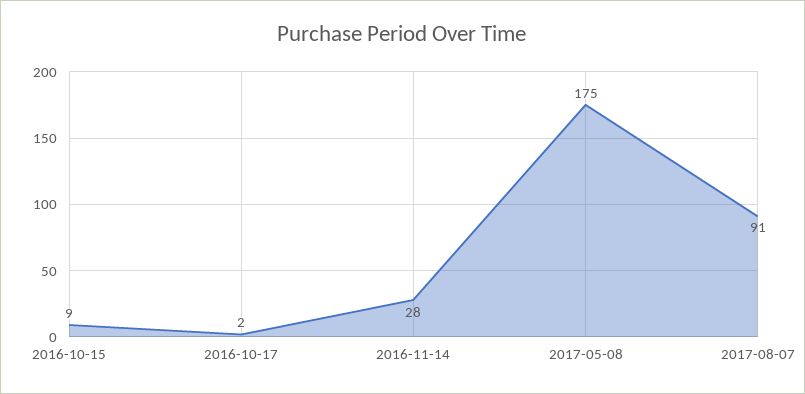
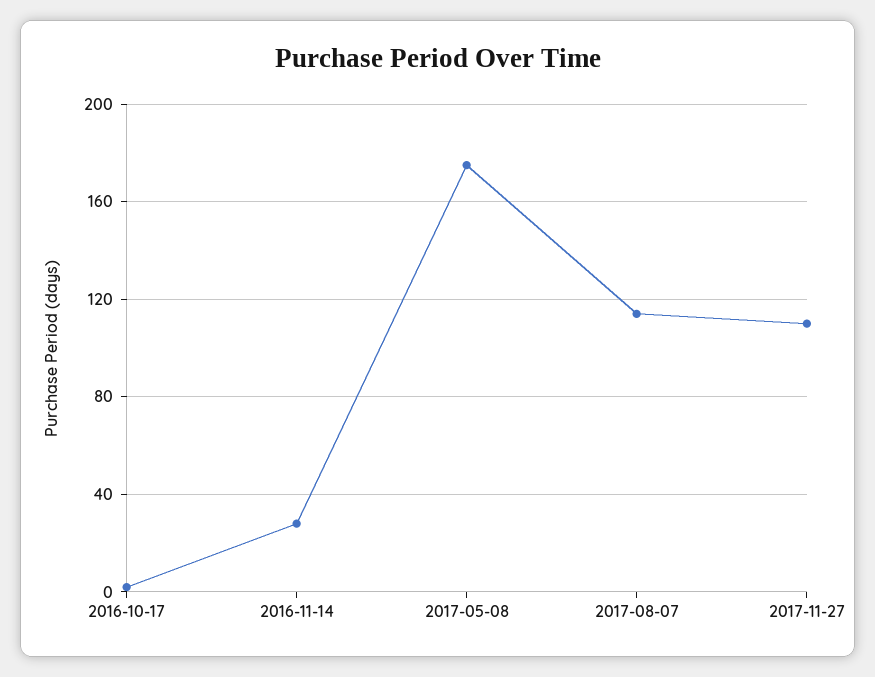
2016-10-15: 9 -> none
2017-08-07: 91 -> 115
2017-11-27: none -> 110

